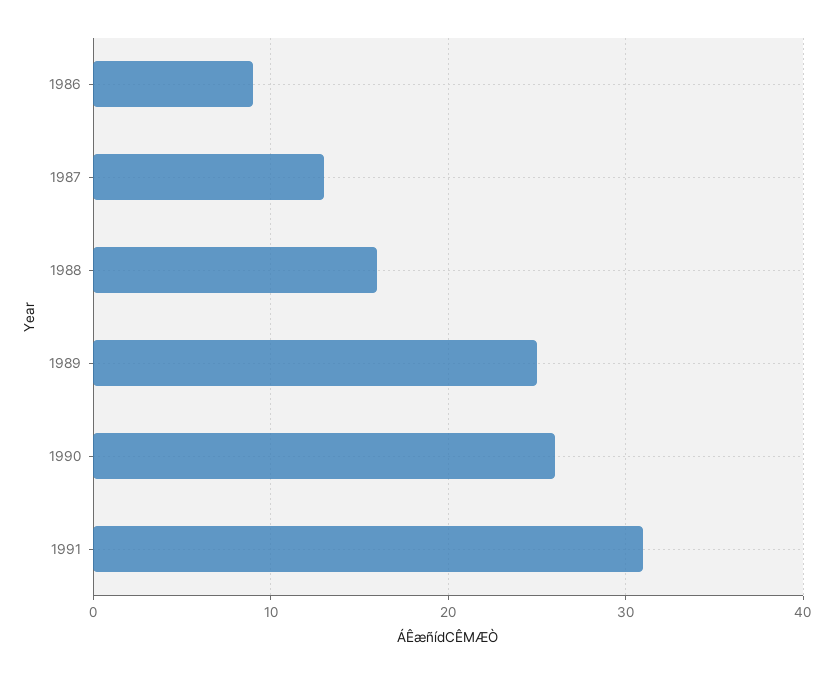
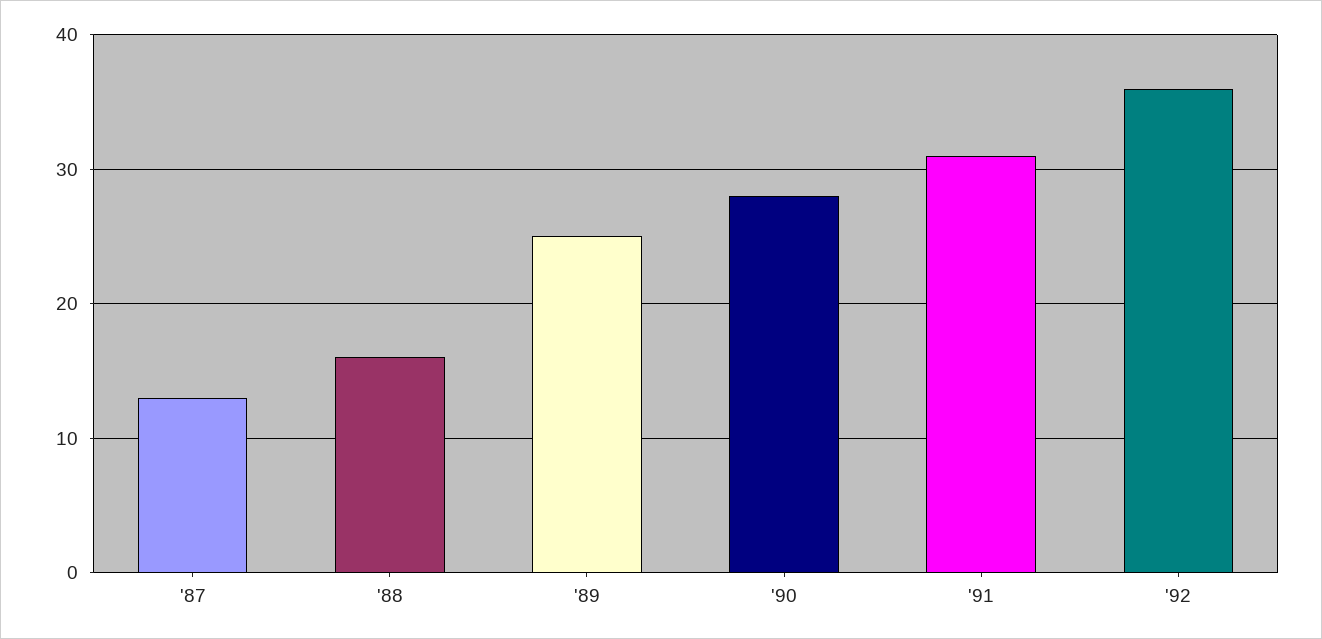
1986: 9 -> none
1990: 26 -> 28
'92: none -> 36

